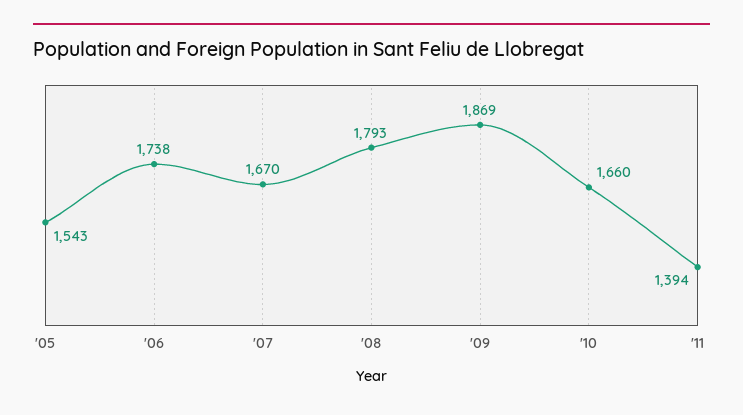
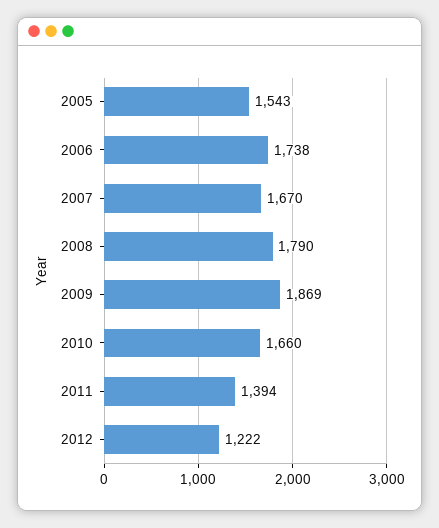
'08: 1793 -> 1790
2012: none -> 1222

